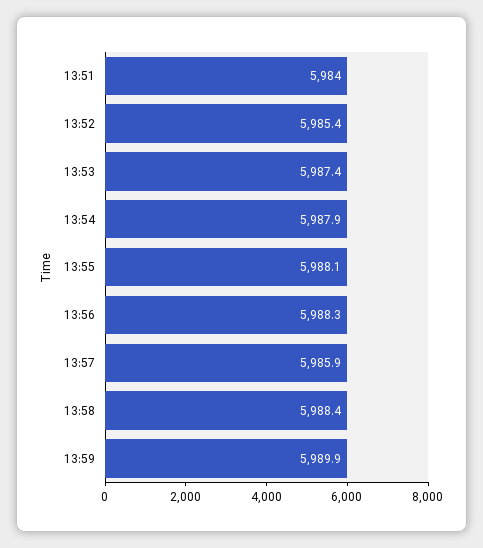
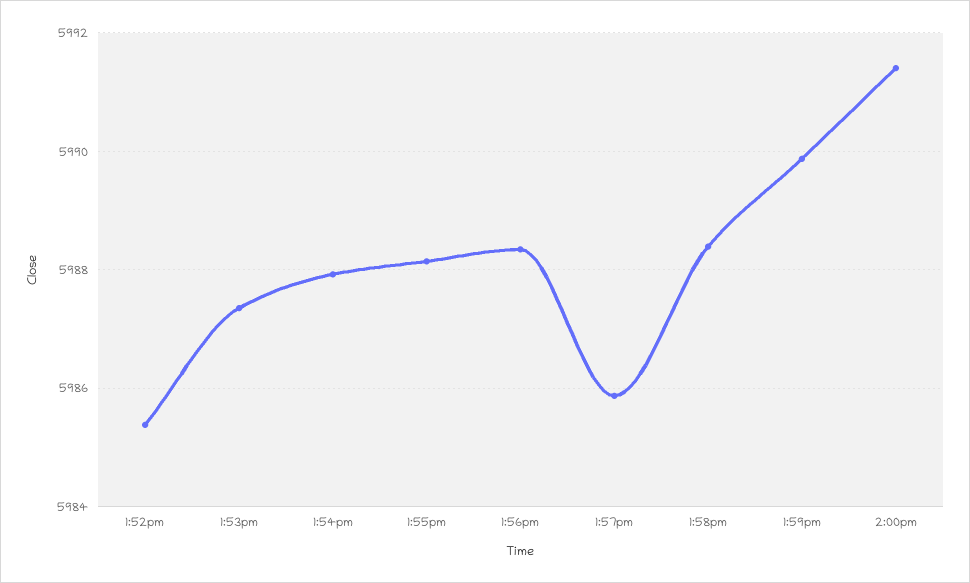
13:51: 5984 -> none
2:00pm: none -> 5991.4

